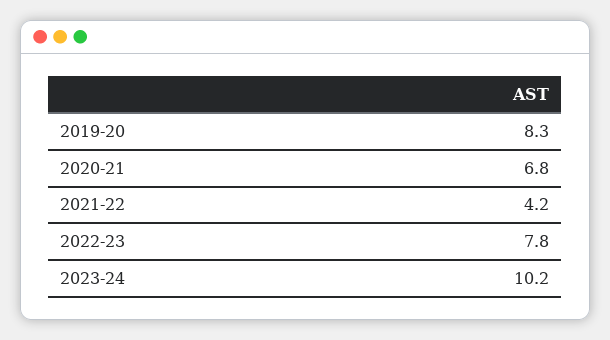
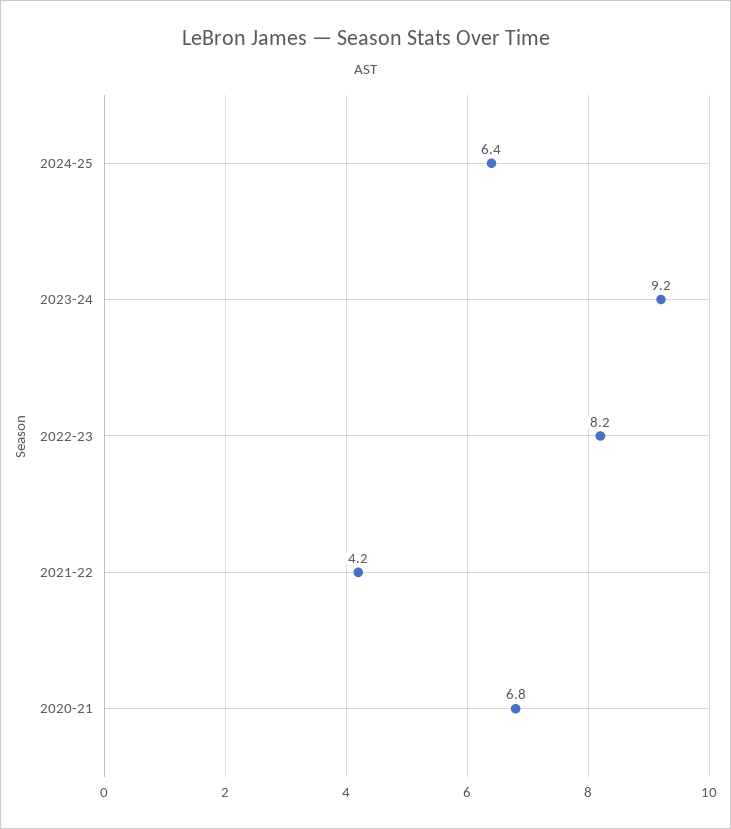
2019-20: 8.3 -> none
2022-23: 7.8 -> 8.2
2023-24: 10.2 -> 9.2
2024-25: none -> 6.4

